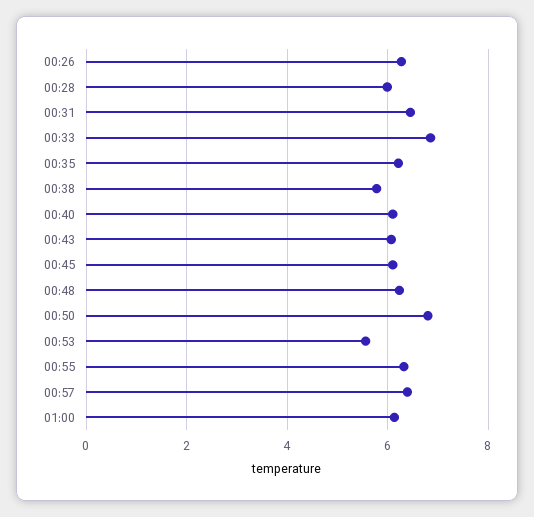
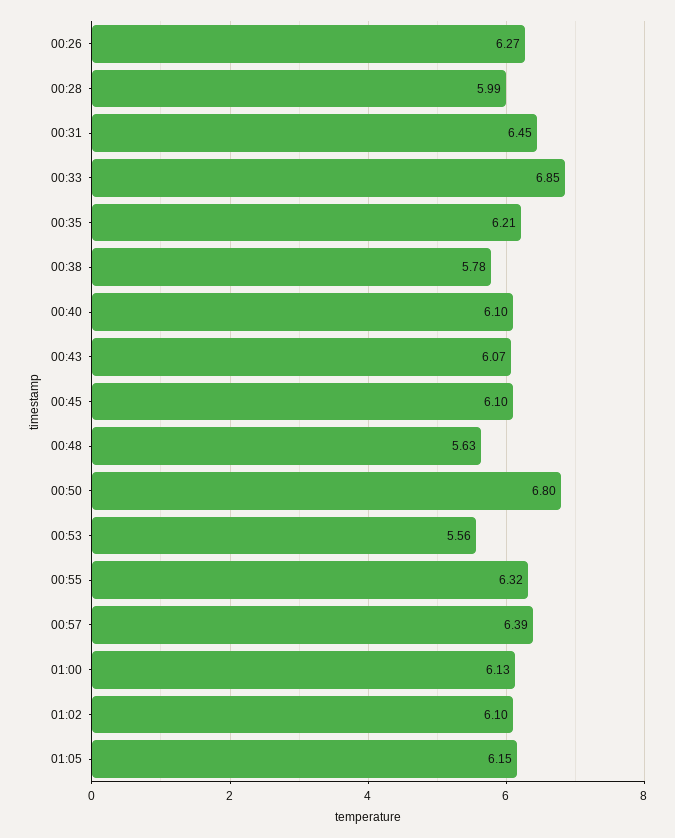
00:48: 6.2 -> 5.63
01:02: none -> 6.1
01:05: none -> 6.15

